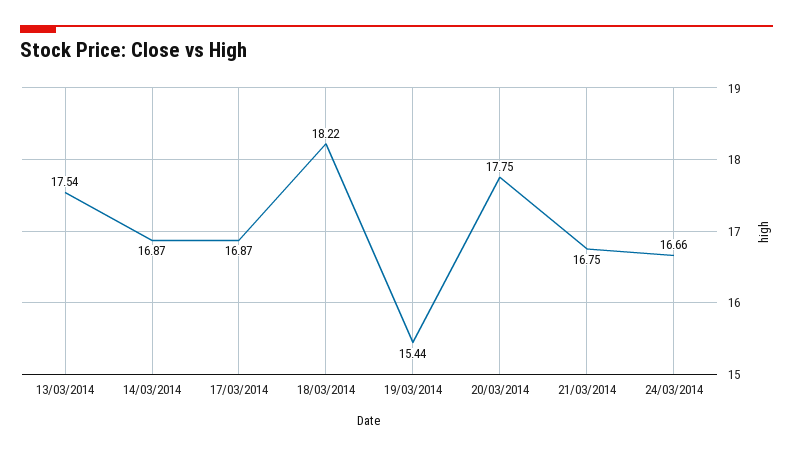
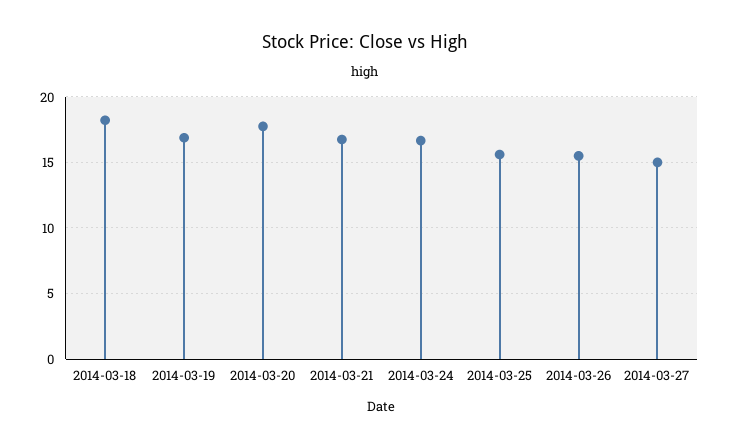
13/03/2014: 17.54 -> none
14/03/2014: 16.87 -> none
17/03/2014: 16.87 -> none
19/03/2014: 15.44 -> 17
2014-03-25: none -> 15.5
2014-03-26: none -> 15.5
2014-03-27: none -> 15

